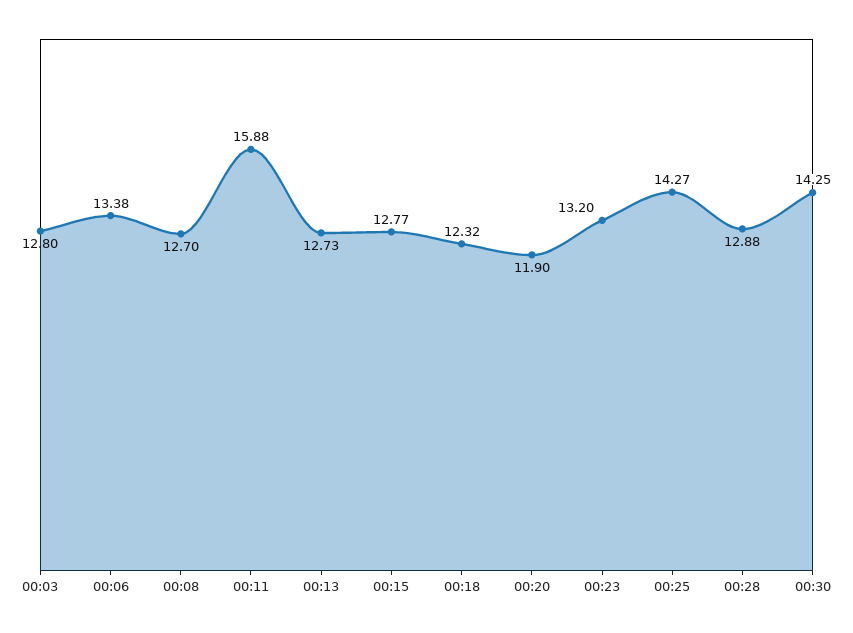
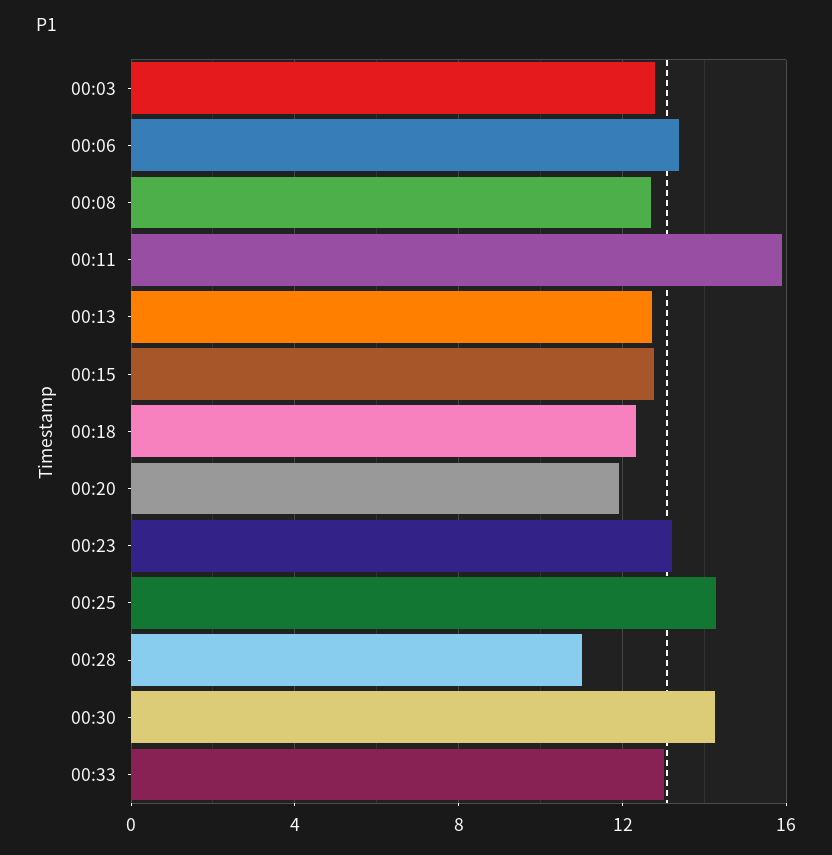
00:28: 12.88 -> 11
00:33: none -> 13

